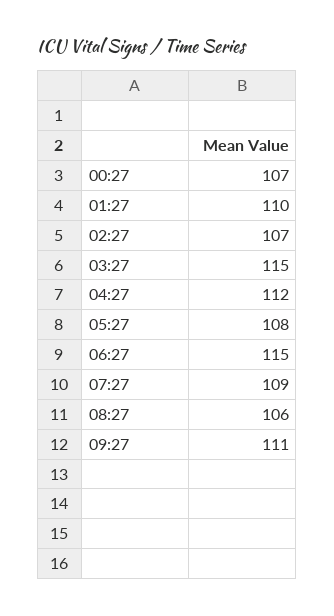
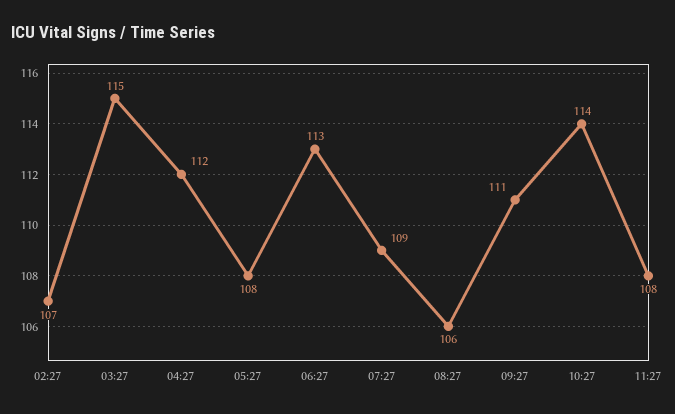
00:27: 107 -> none
01:27: 110 -> none
06:27: 115 -> 113
10:27: none -> 114
11:27: none -> 108

